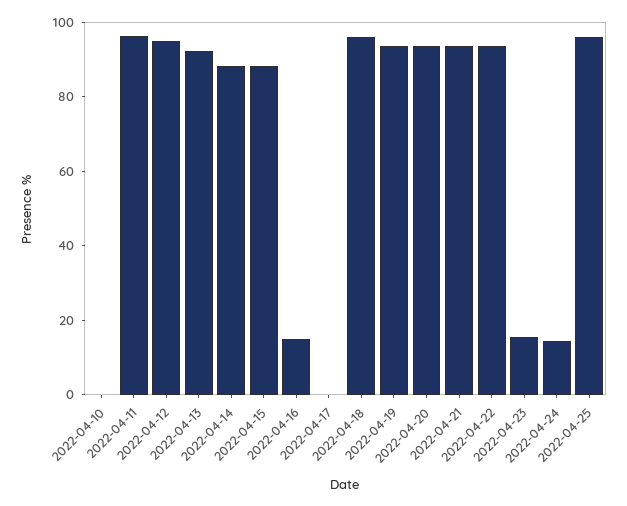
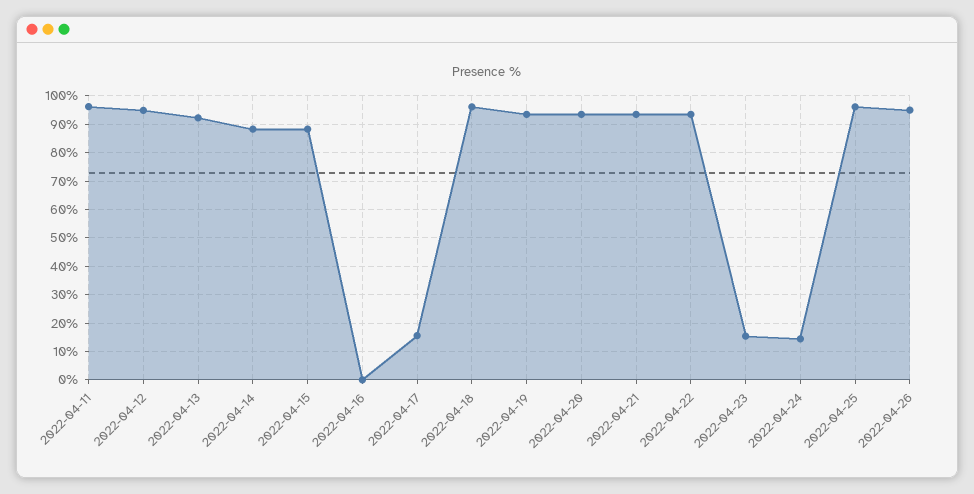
2022-04-10: 0 -> none
2022-04-16: 15 -> 0
2022-04-17: 0 -> 15
2022-04-26: none -> 95

